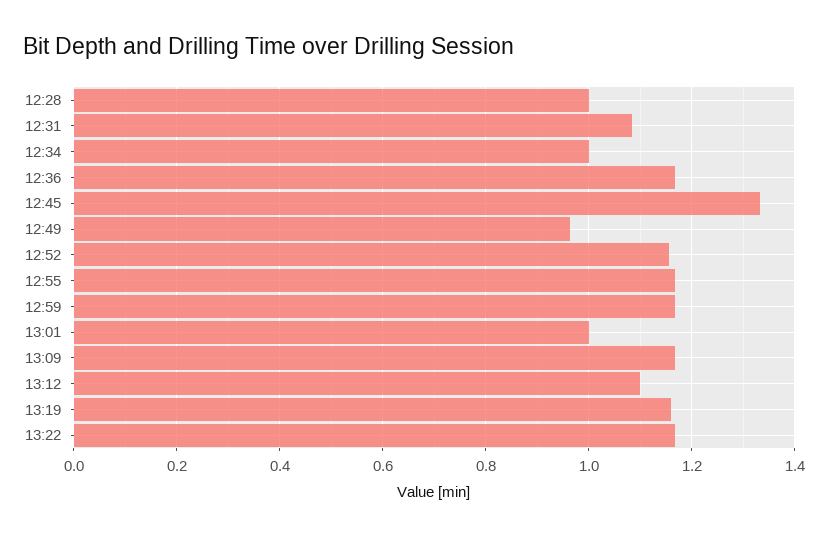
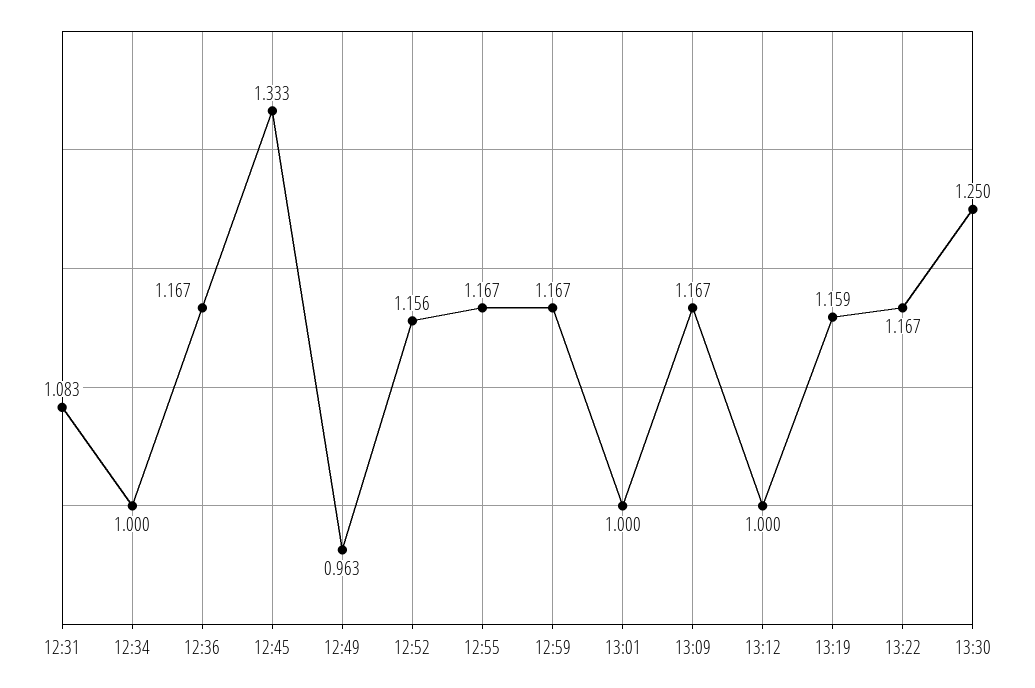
12:28: 1 -> none
13:12: 1.1 -> 1
13:30: none -> 1.25

